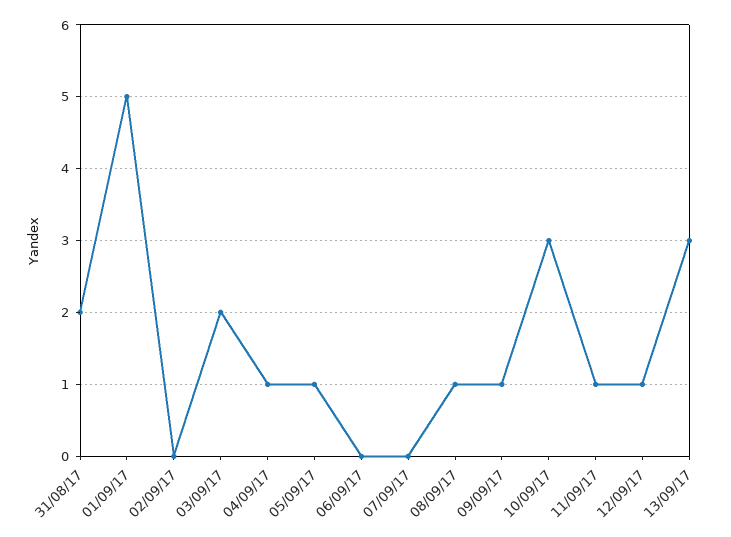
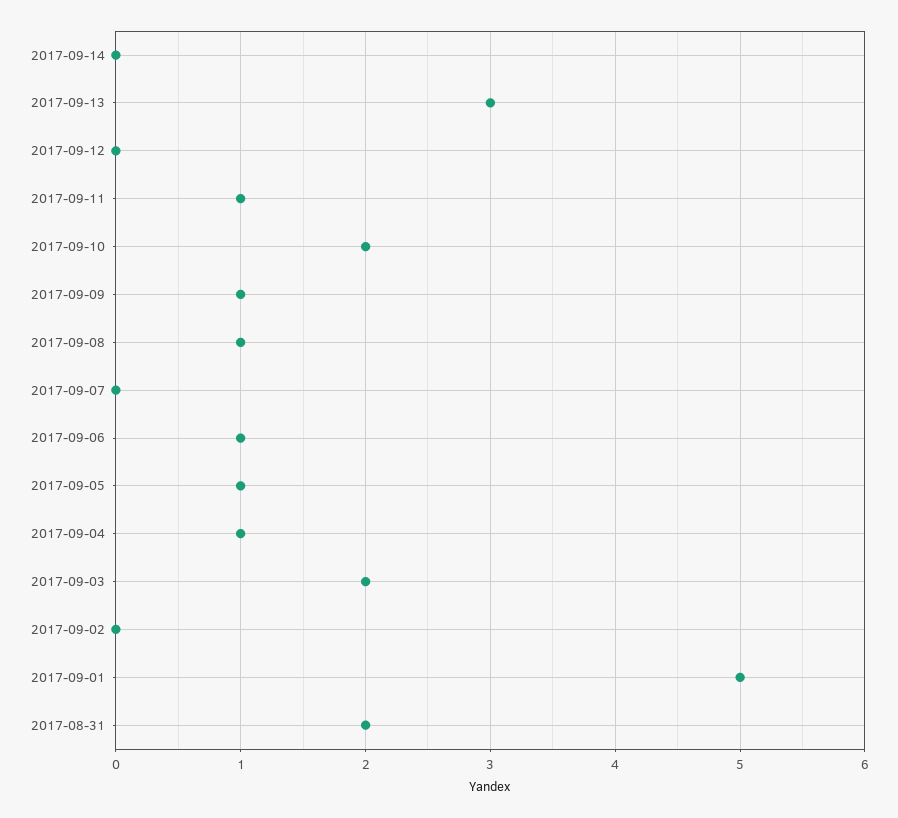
06/09/17: 0 -> 1
10/09/17: 3 -> 2
12/09/17: 1 -> 0
2017-09-14: none -> 0

